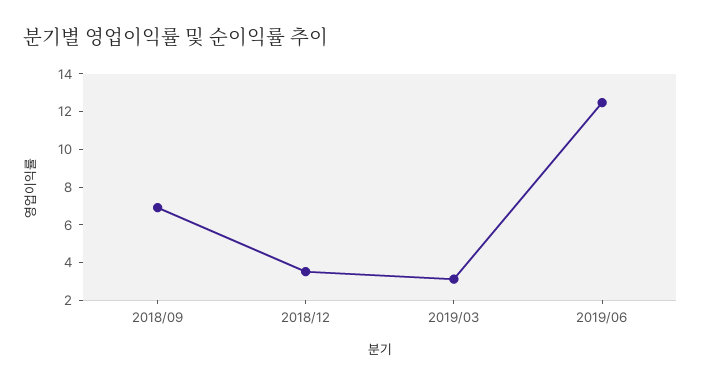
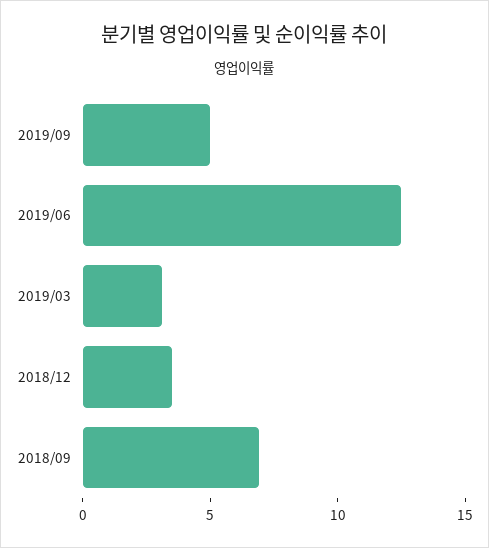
2019/09: none -> 5

